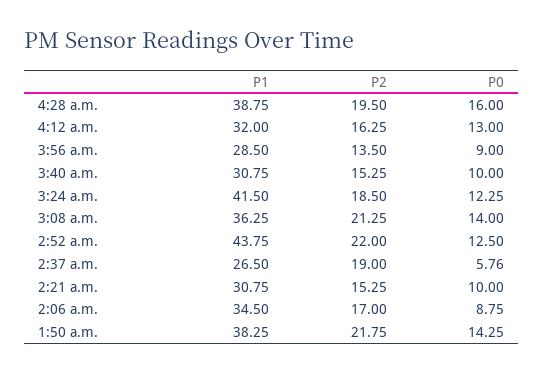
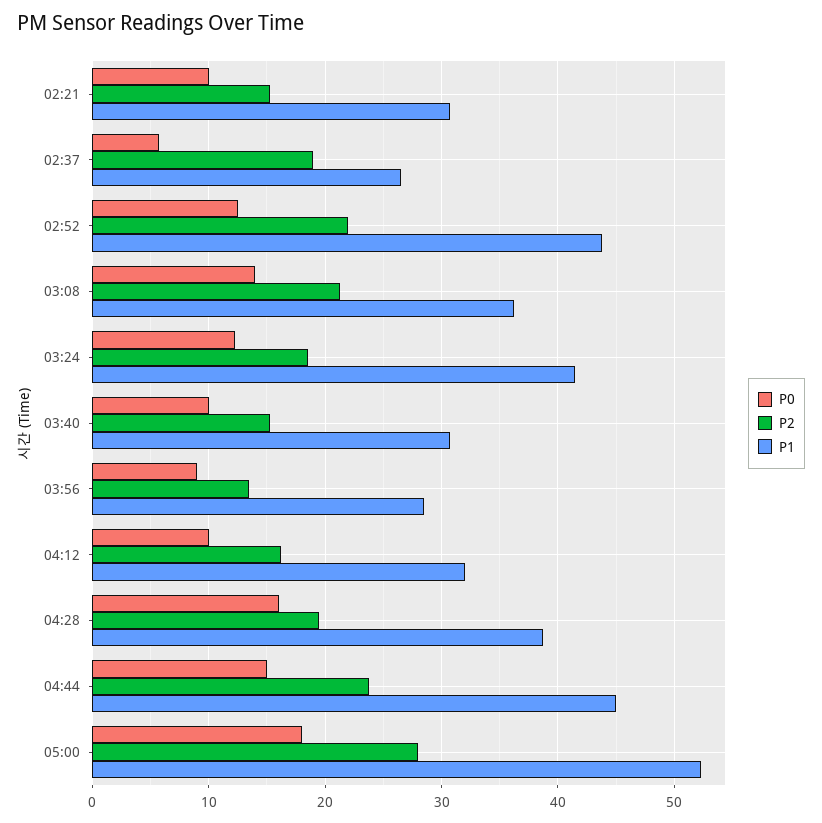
P0, 4:12 a.m.: 13 -> 10
P1, 2:06 a.m.: 34.5 -> none
P2, 2:06 a.m.: 17 -> none
P0, 2:06 a.m.: 8.75 -> none
P1, 1:50 a.m.: 38.25 -> none
P2, 1:50 a.m.: 21.75 -> none
P0, 1:50 a.m.: 14.25 -> none
P0, 04:44: none -> 15
P2, 04:44: none -> 24
P1, 04:44: none -> 45
P0, 05:00: none -> 18
P2, 05:00: none -> 28
P1, 05:00: none -> 52

